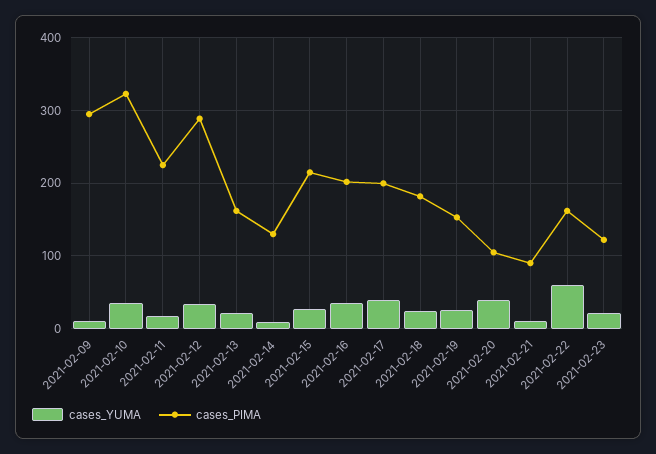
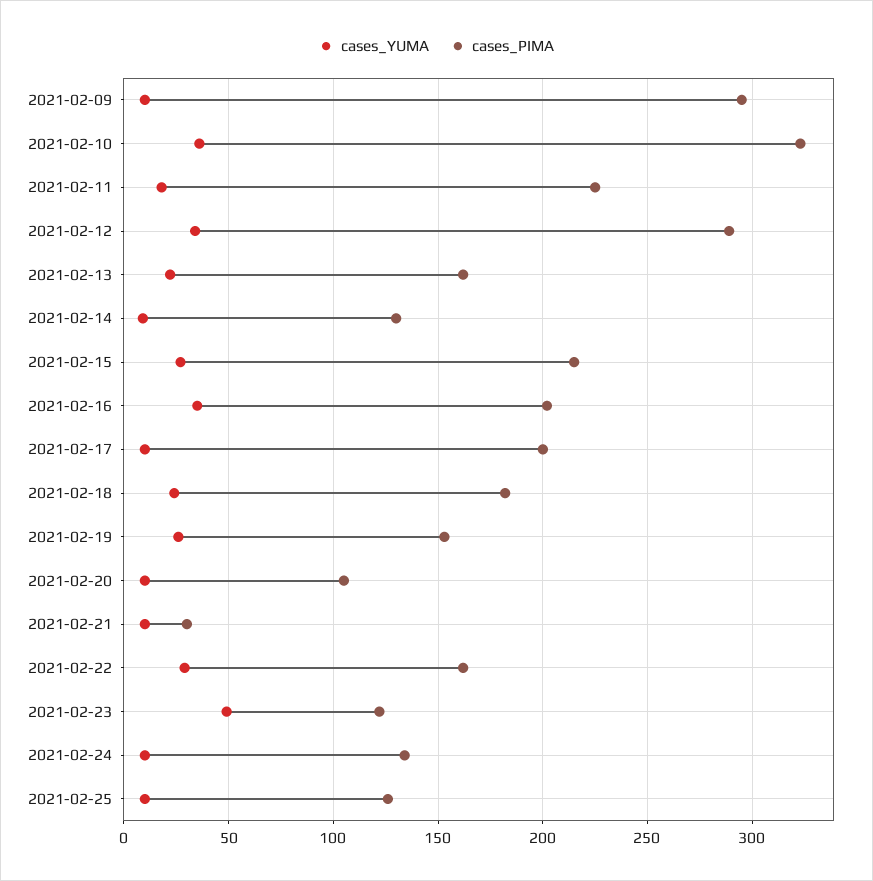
cases_YUMA, 2021-02-17: 40 -> 10
cases_YUMA, 2021-02-20: 40 -> 10
cases_PIMA, 2021-02-21: 90 -> 30
cases_YUMA, 2021-02-22: 60 -> 30
cases_YUMA, 2021-02-23: 20 -> 50
cases_YUMA, 2021-02-24: none -> 10
cases_PIMA, 2021-02-24: none -> 135
cases_YUMA, 2021-02-25: none -> 10
cases_PIMA, 2021-02-25: none -> 125

